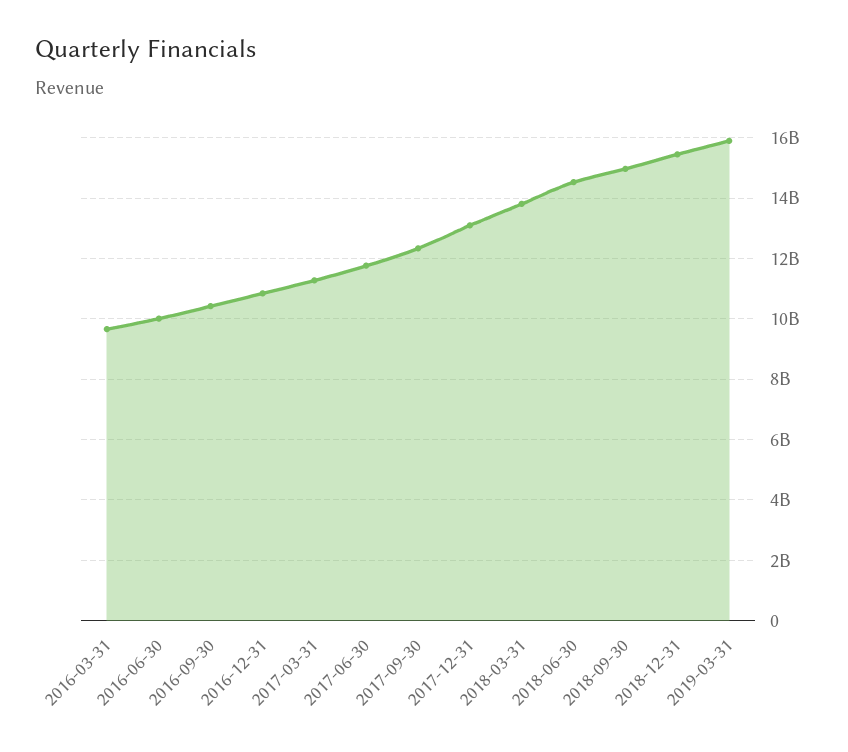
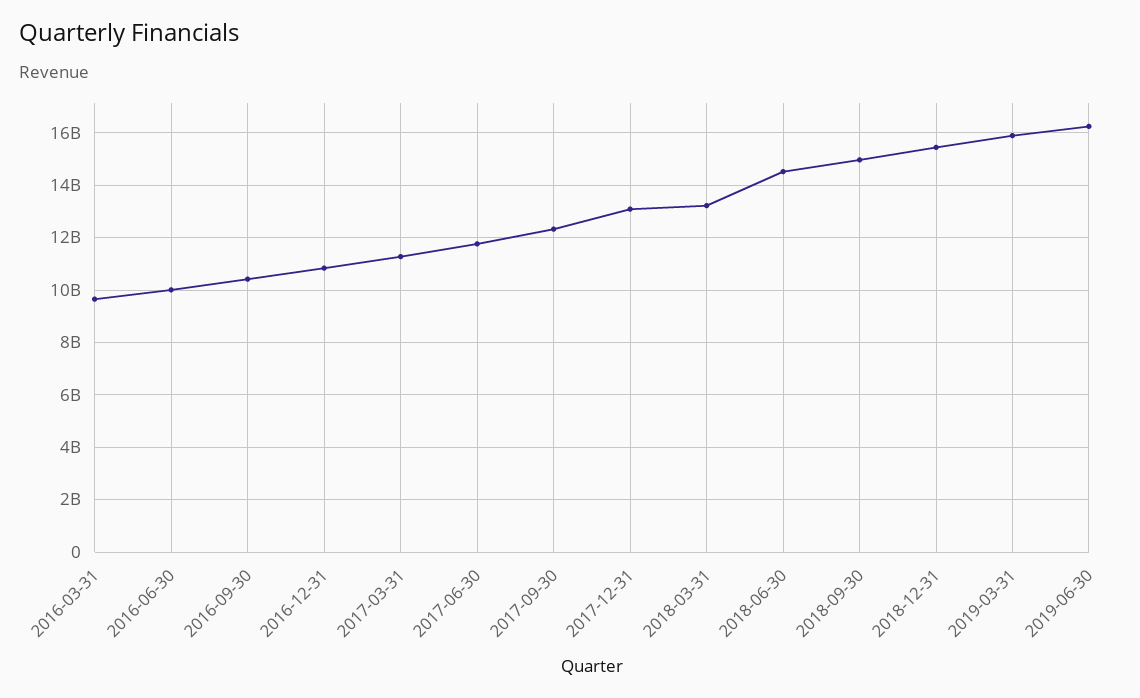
2018-03-31: 13800000000 -> 13250000000
2019-06-30: none -> 16250000000

